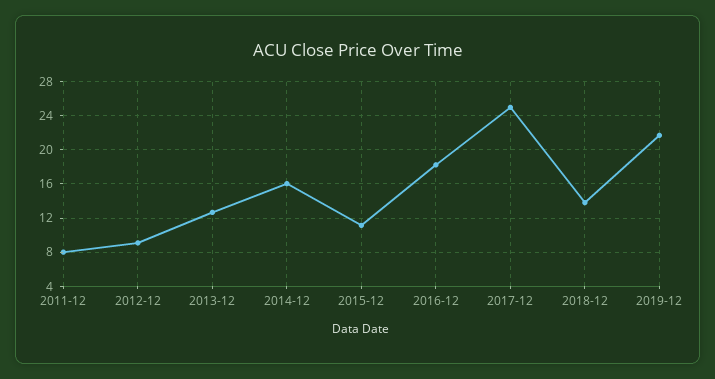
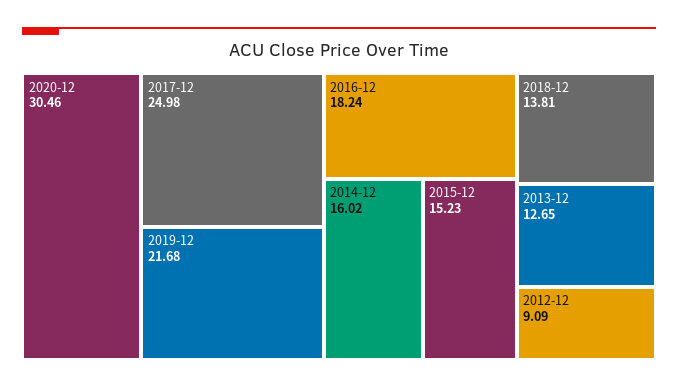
2011-12: 8 -> none
2015-12: 11 -> 15.23
2020-12: none -> 30.46

